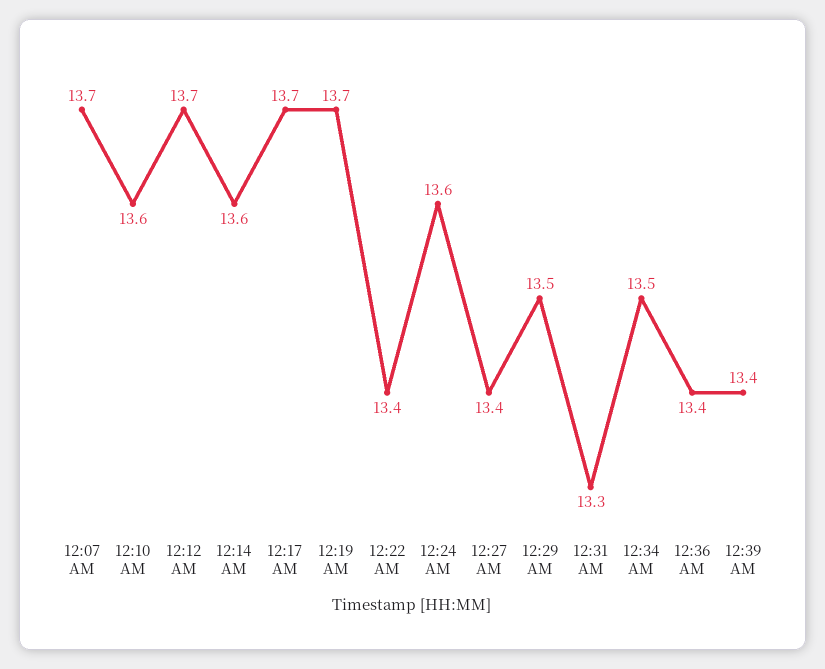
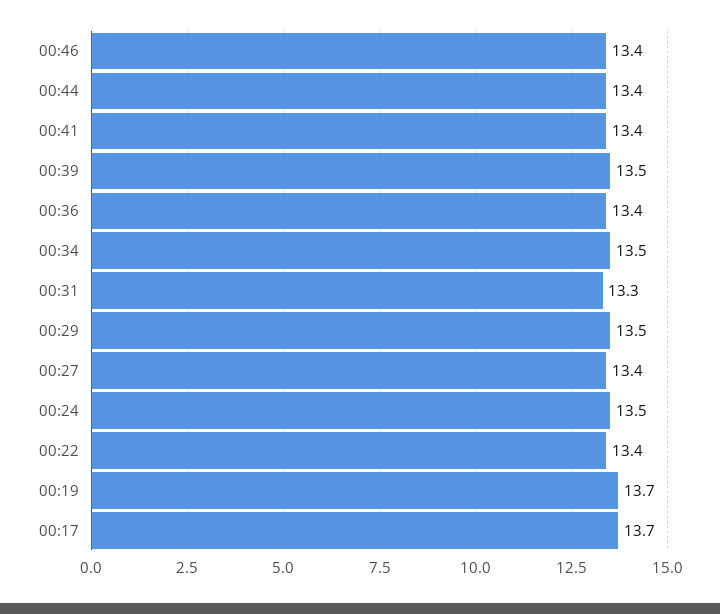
12:07 AM: 13.7 -> none
12:10 AM: 13.6 -> none
12:12 AM: 13.7 -> none
12:14 AM: 13.6 -> none
12:24 AM: 13.6 -> 13.5
12:39 AM: 13.4 -> 13.5
00:46: none -> 13.4
00:44: none -> 13.4
00:41: none -> 13.4

